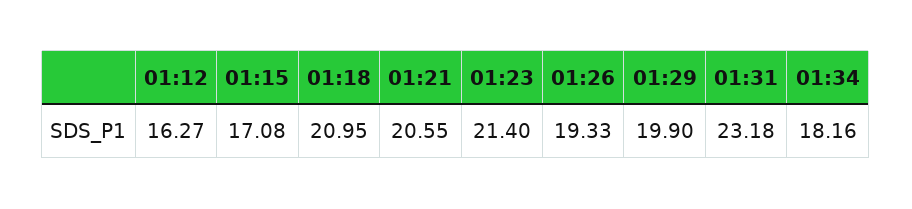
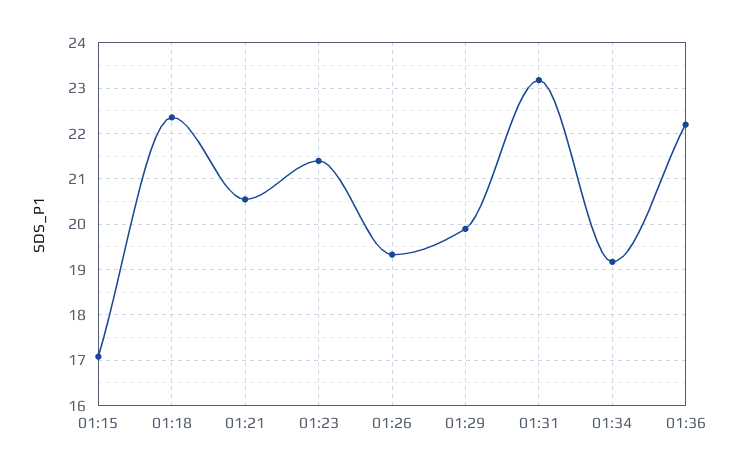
01:12: 16.27 -> none
01:18: 20.95 -> 22.4
01:34: 18.16 -> 19.2
01:36: none -> 22.2

